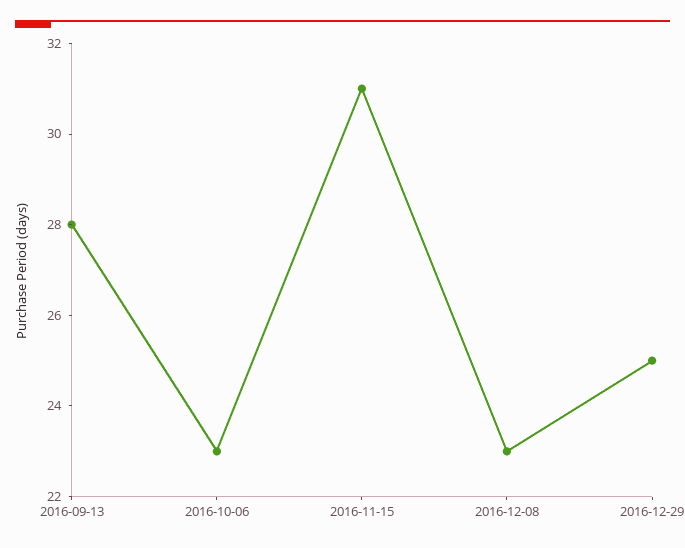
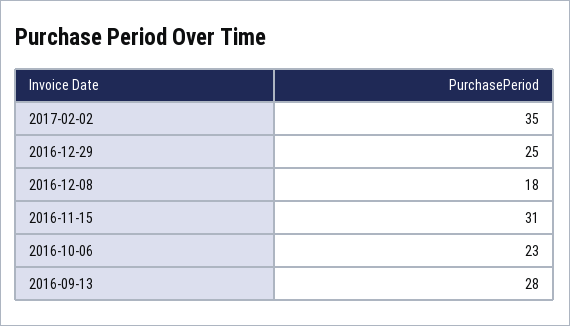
2016-12-08: 23 -> 18
2017-02-02: none -> 35

